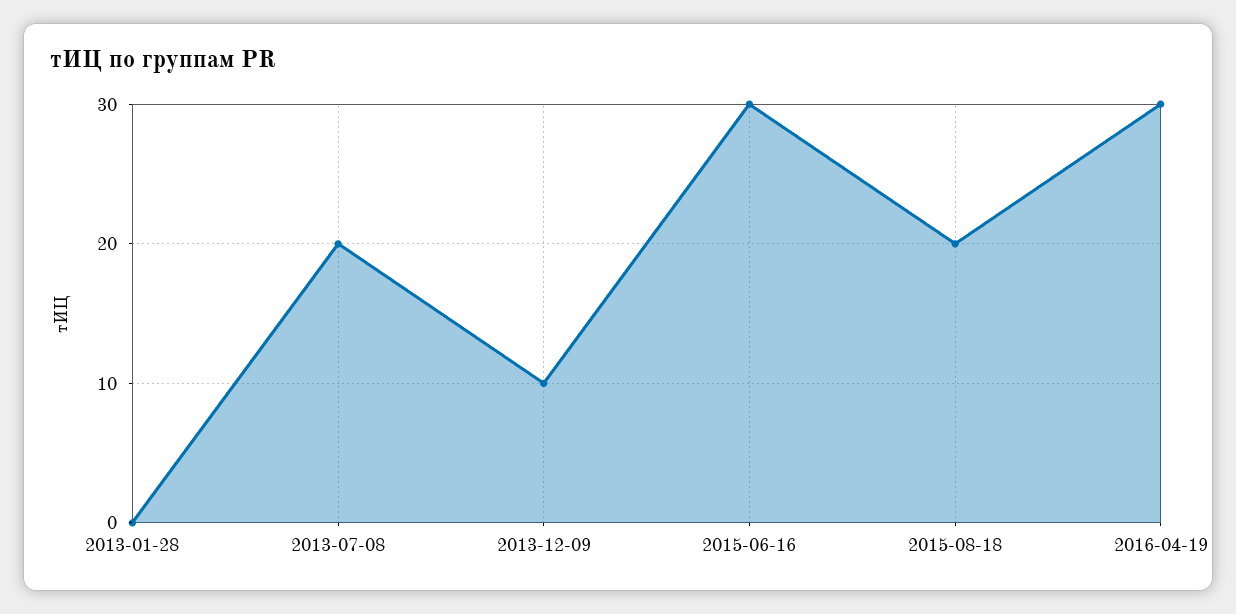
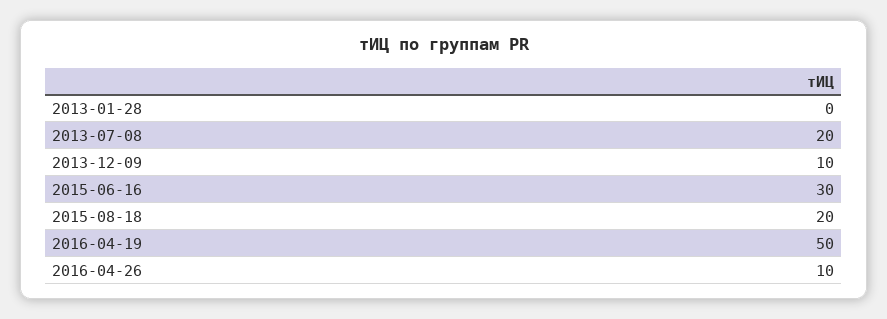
2016-04-19: 30 -> 50
2016-04-26: none -> 10

